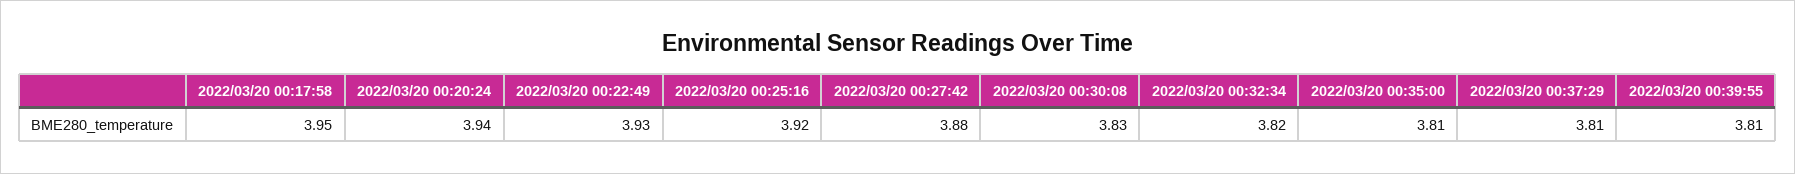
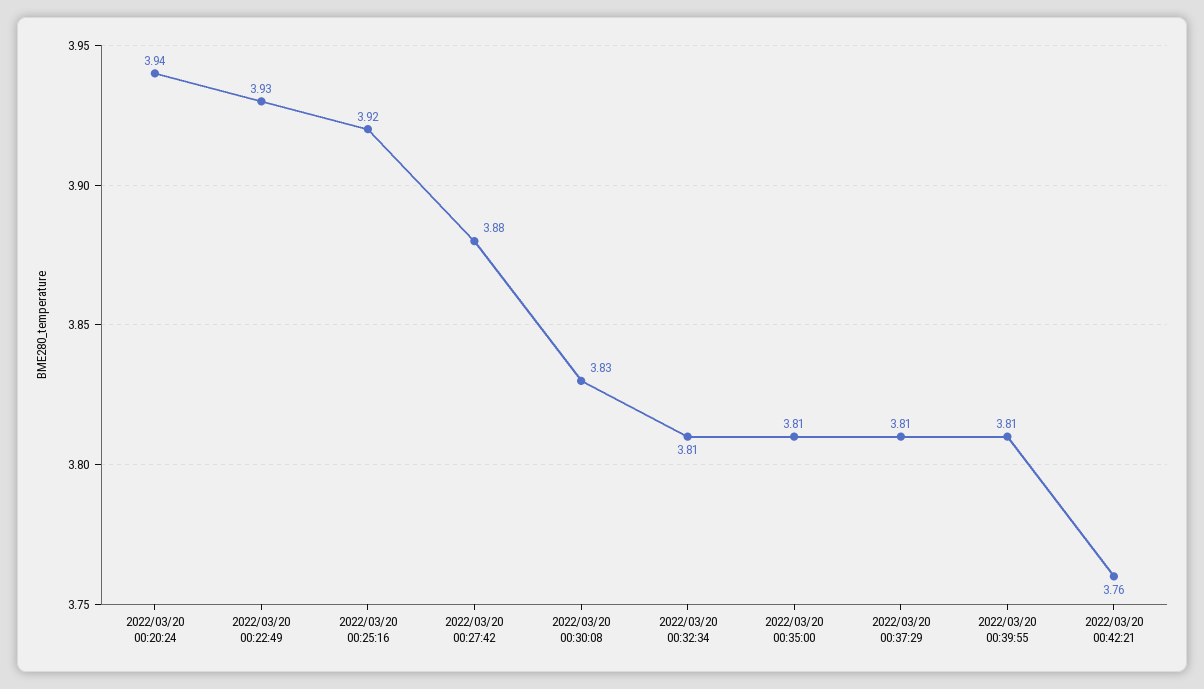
2022/03/20 00:17:58: 3.95 -> none
2022/03/20 00:32:34: 3.82 -> 3.81
2022/03/20 00:42:21: none -> 3.76

